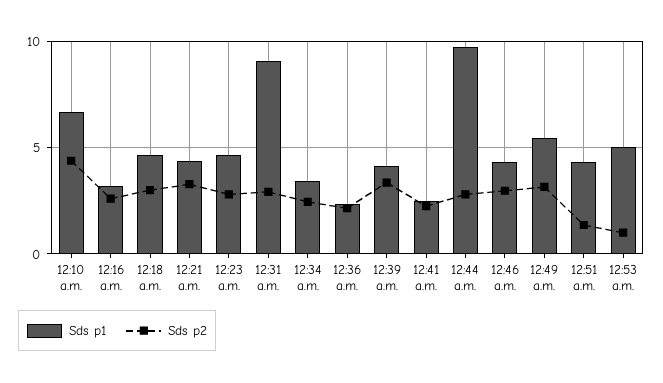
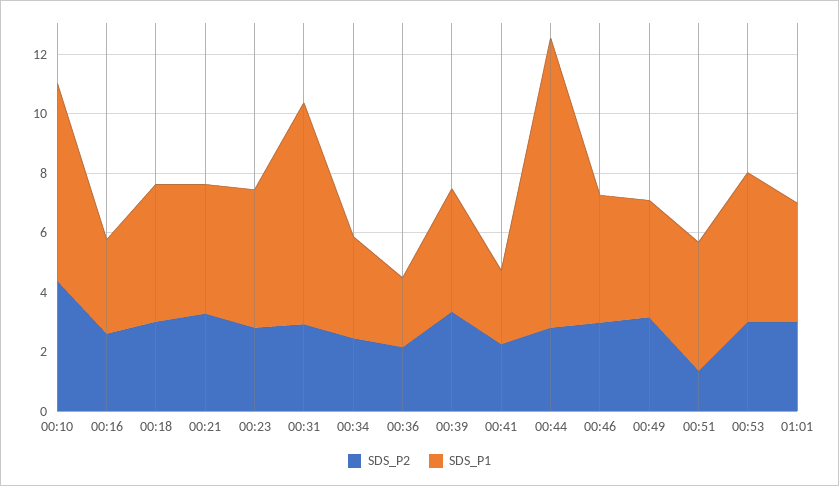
Sds p1, 12:31 a.m.: 9 -> 7.5
Sds p1, 12:49 a.m.: 5.5 -> 4
Sds p2, 12:53 a.m.: 1 -> 3
Sds p2, 01:01: none -> 3
Sds p1, 01:01: none -> 4

